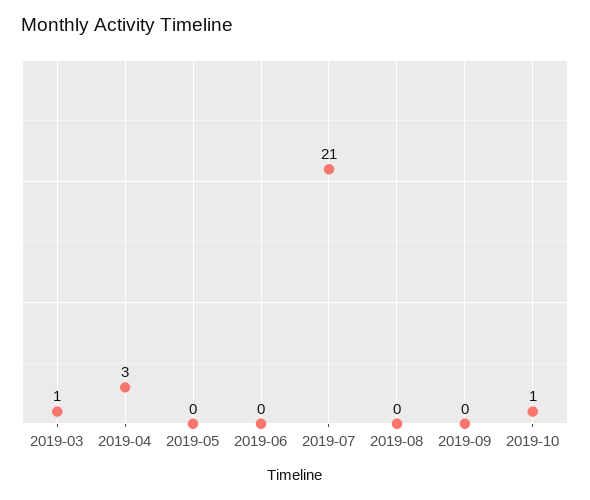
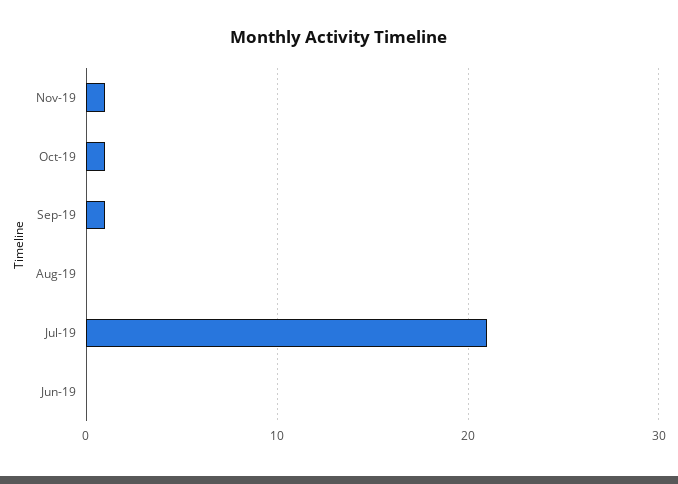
2019-03: 1 -> none
2019-04: 3 -> none
2019-05: 0 -> none
2019-09: 0 -> 1
Nov-19: none -> 1

